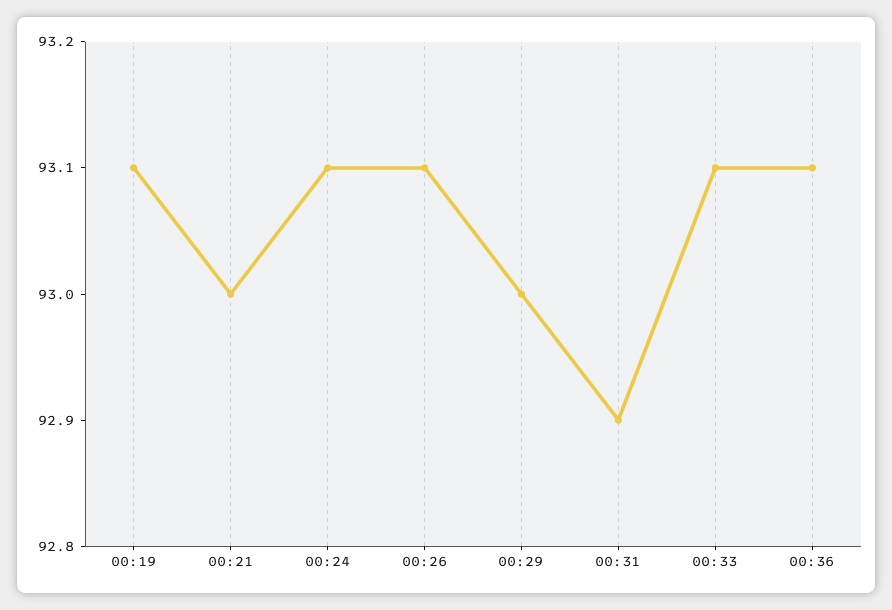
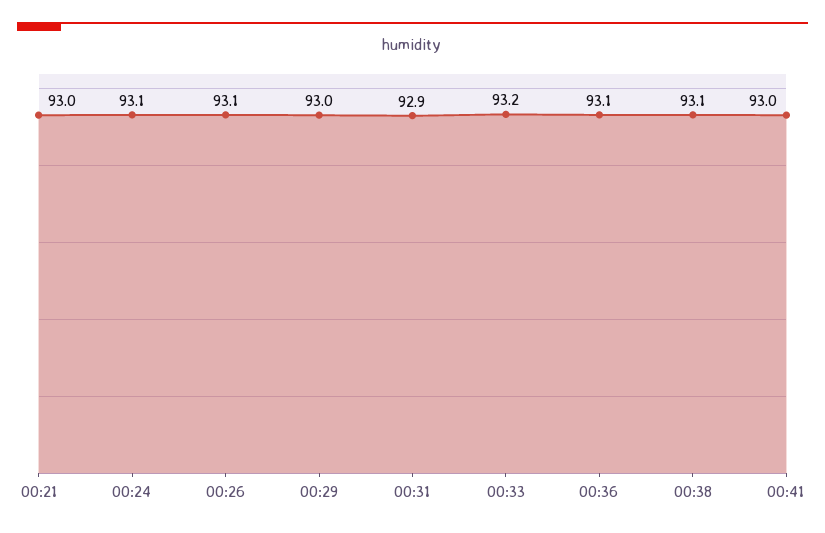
00:19: 93.1 -> none
00:33: 93.1 -> 93.2
00:38: none -> 93.1
00:41: none -> 93

